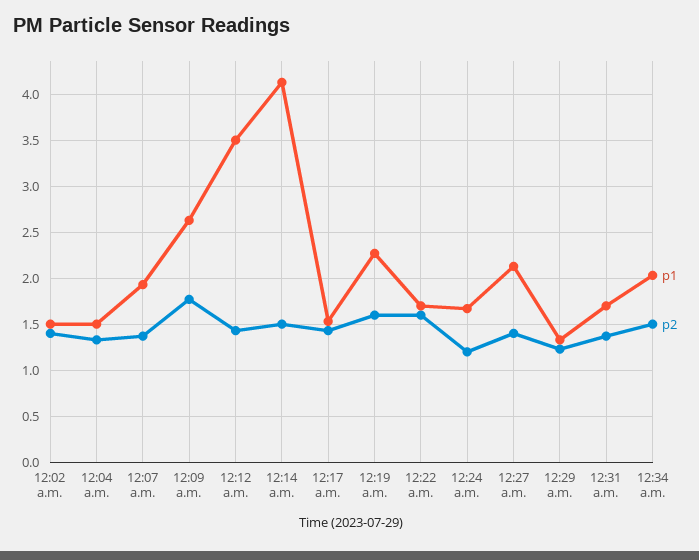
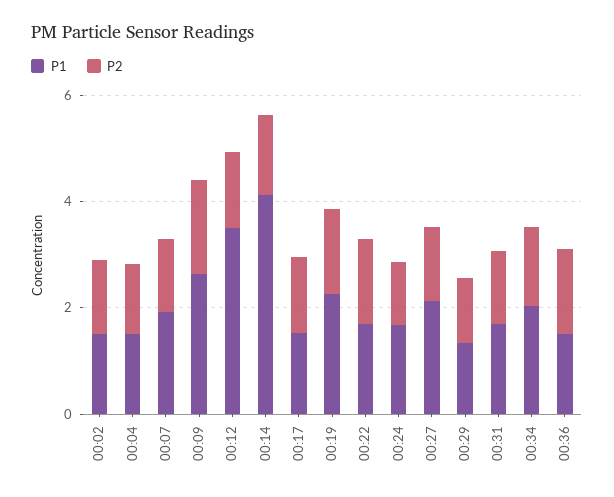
p1, 00:36: none -> 1.5
p2, 00:36: none -> 1.5

